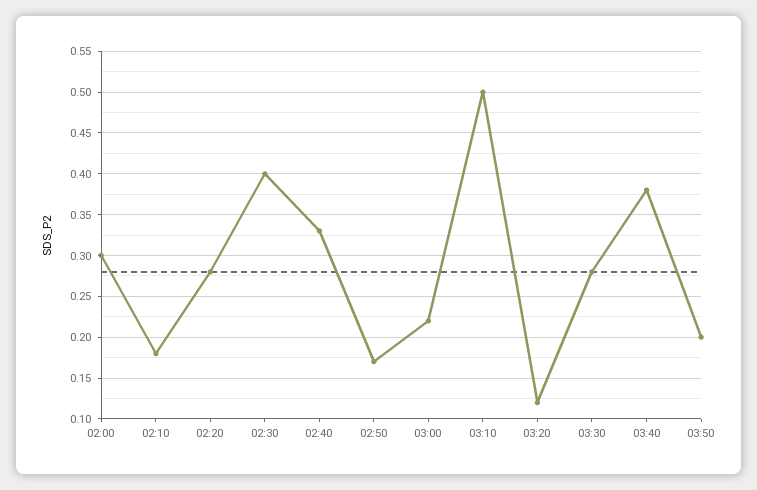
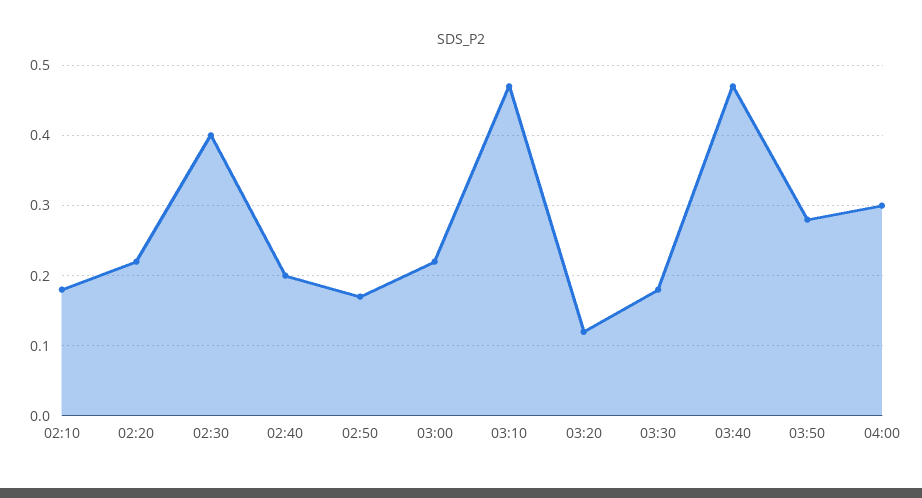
02:00: 0.3 -> none
02:20: 0.28 -> 0.22
02:40: 0.33 -> 0.2
03:10: 0.5 -> 0.47
03:30: 0.28 -> 0.18
03:40: 0.38 -> 0.47
03:50: 0.2 -> 0.28
04:00: none -> 0.3

